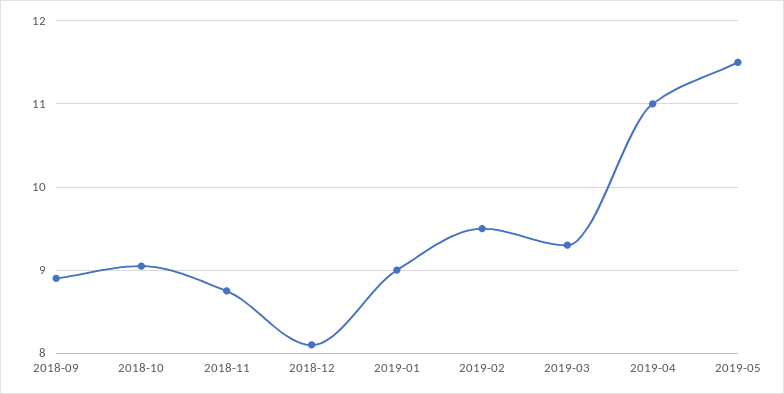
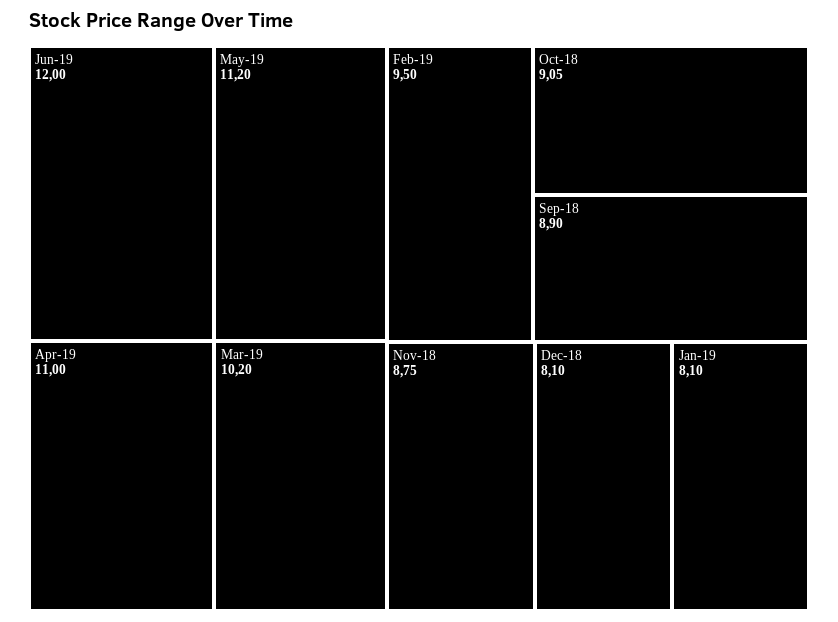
2019-01: 9 -> 8.1
2019-03: 9.3 -> 10.2
2019-05: 11.5 -> 11.2
Jun-19: none -> 12

